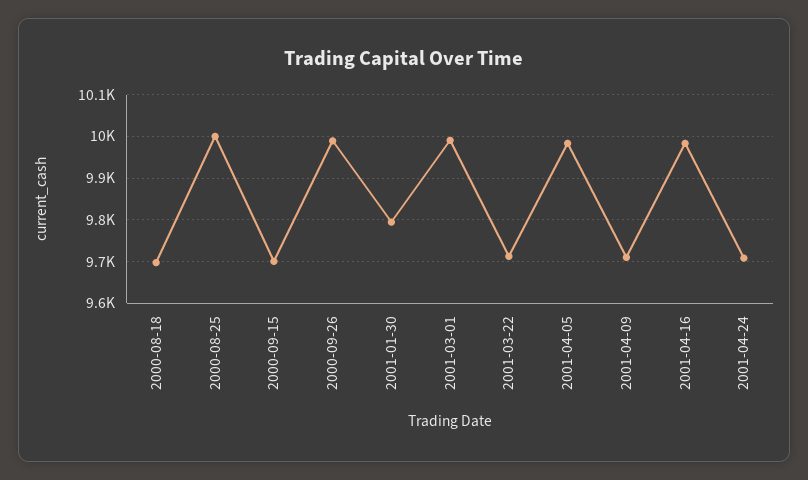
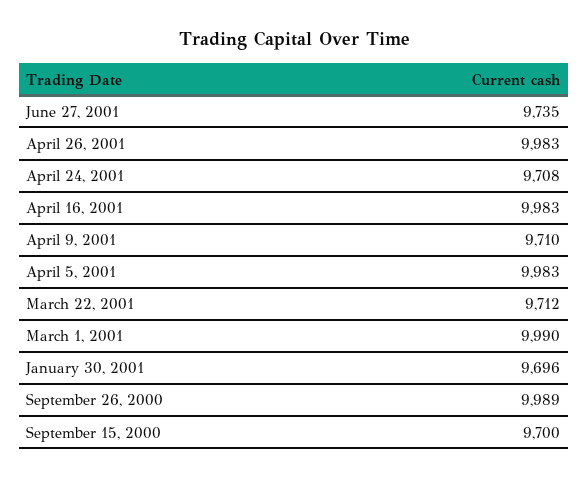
2000-08-18: 9700 -> none
2000-08-25: 10000 -> none
2001-01-30: 9800 -> 9696
June 27, 2001: none -> 9735
April 26, 2001: none -> 9983

